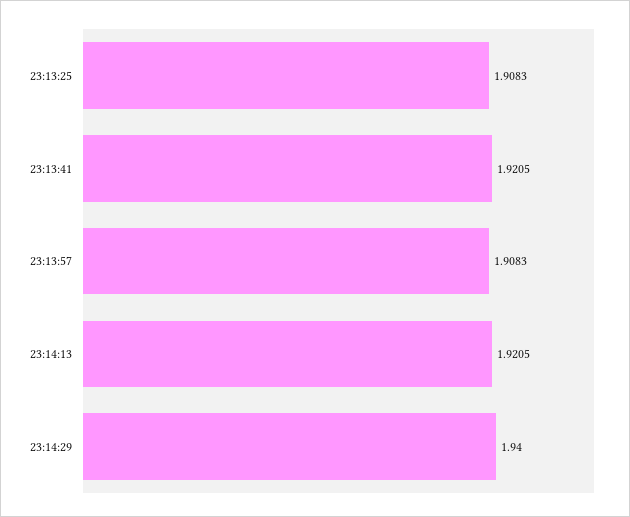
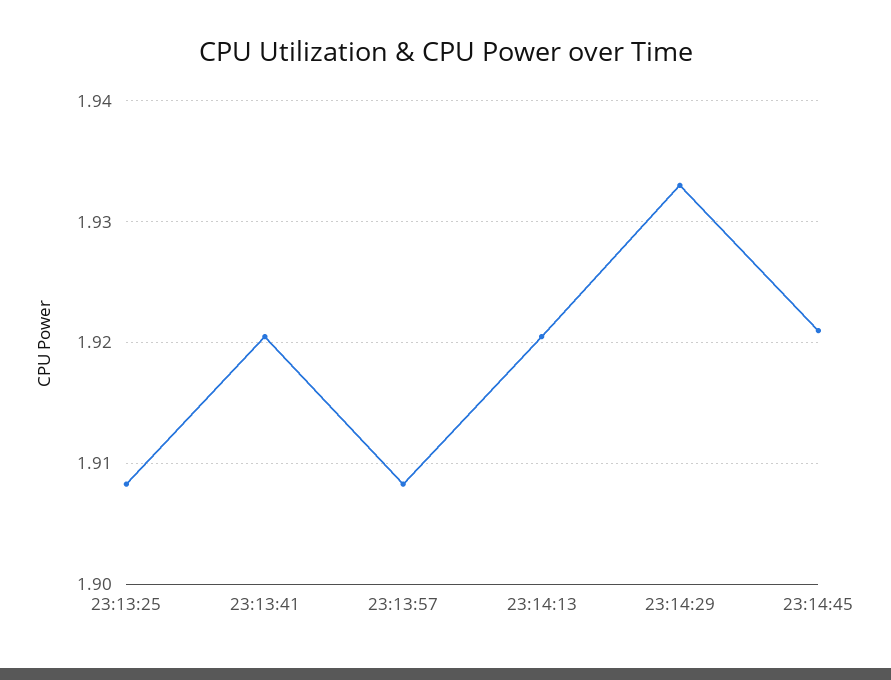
23:14:29: 1.94 -> 1.933
23:14:45: none -> 1.921

